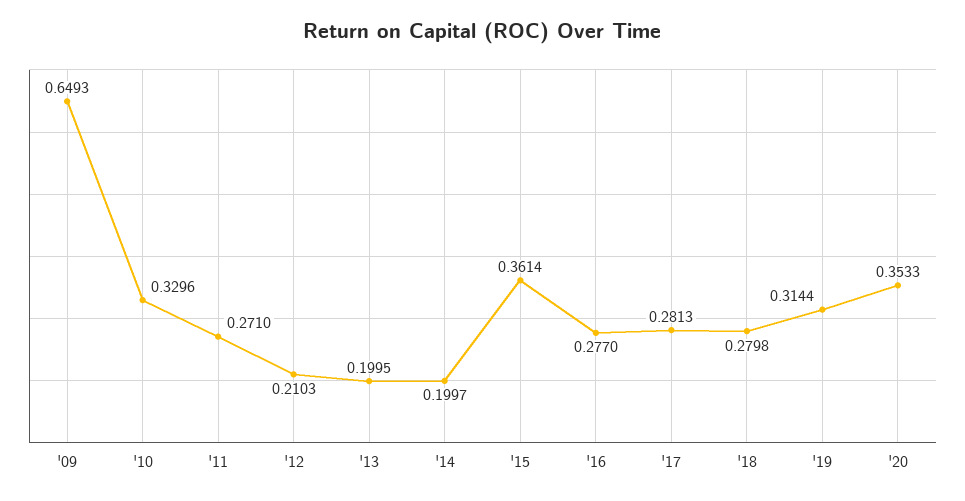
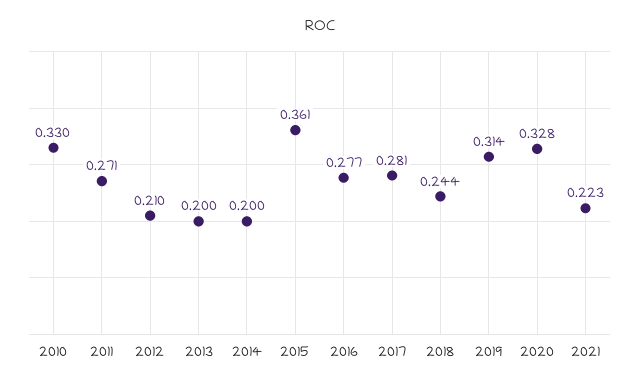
'09: 0.6493 -> none
'18: 0.2798 -> 0.244
'20: 0.3533 -> 0.328
2021: none -> 0.223

